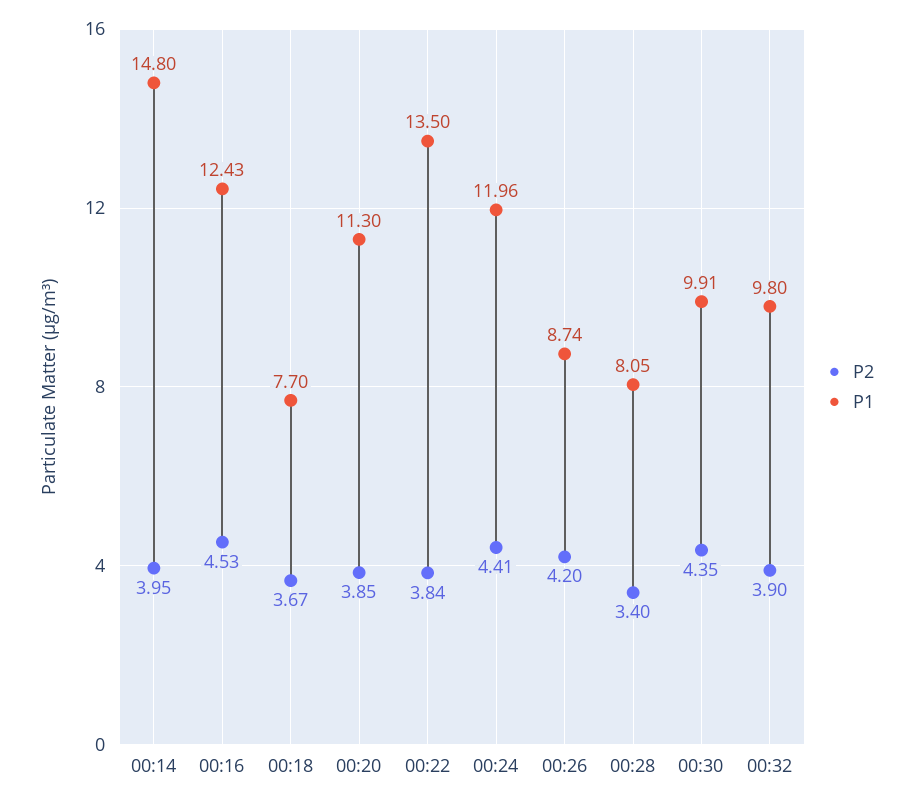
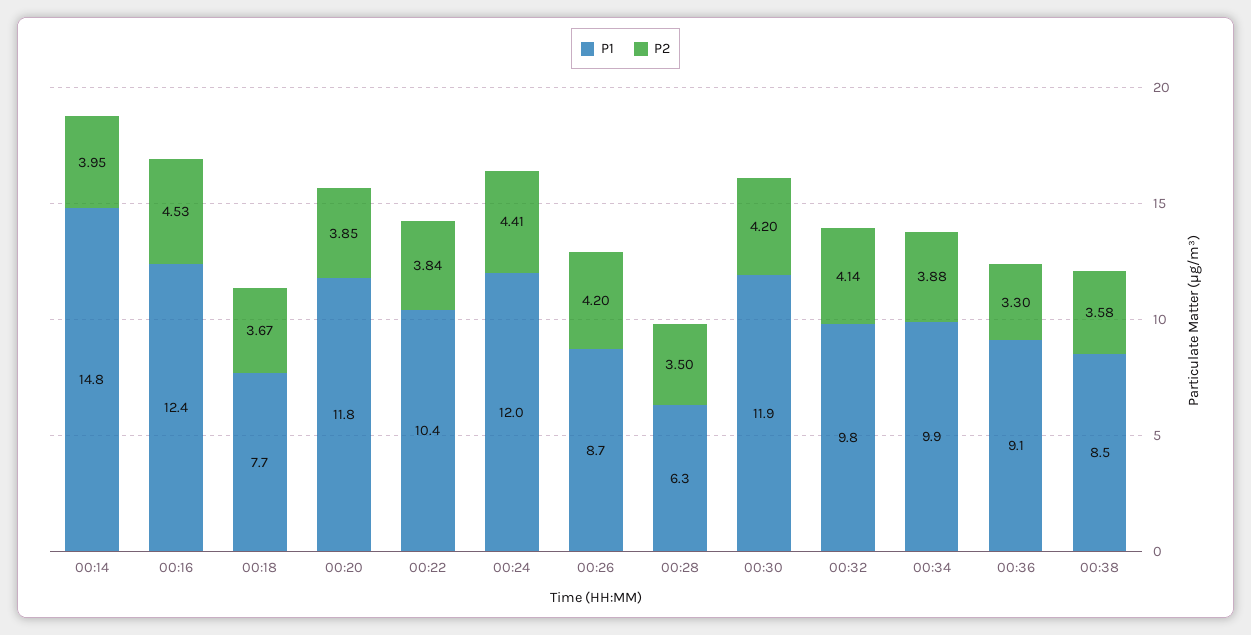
P1, 00:20: 11.3 -> 11.8
P1, 00:22: 13.5 -> 10.4
P2, 00:28: 3.4 -> 3.5
P1, 00:28: 8.05 -> 6.3
P2, 00:30: 4.35 -> 4.2
P1, 00:30: 9.91 -> 11.9
P2, 00:32: 3.9 -> 4.14
P1, 00:34: none -> 9.9
P2, 00:34: none -> 3.88
P1, 00:36: none -> 9.1
P2, 00:36: none -> 3.3
P1, 00:38: none -> 8.5
P2, 00:38: none -> 3.58

